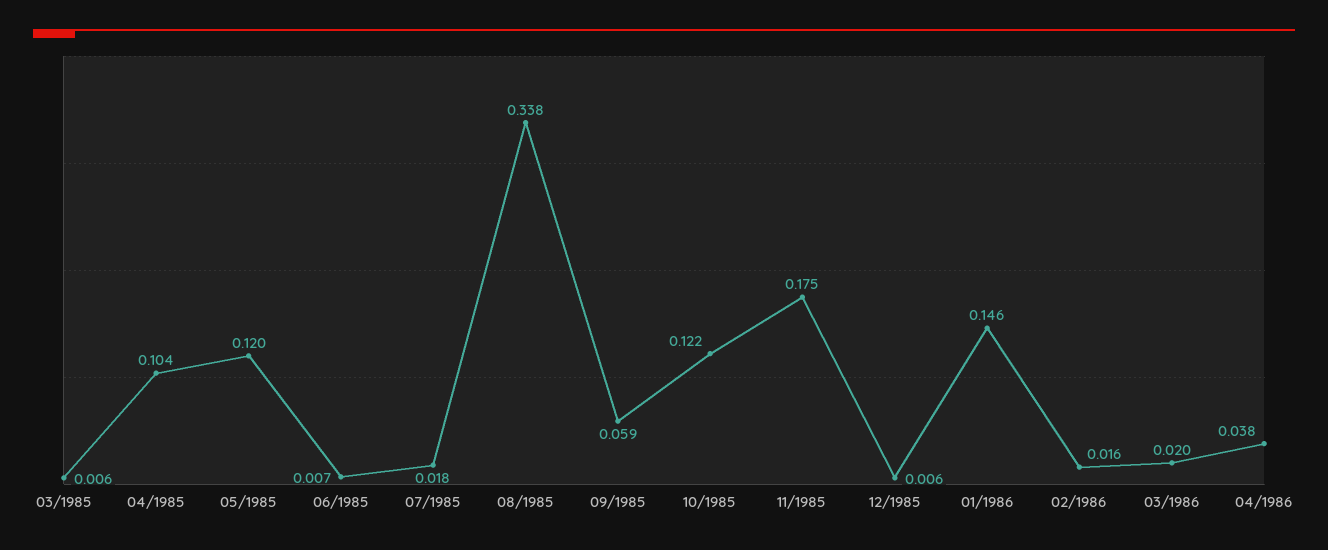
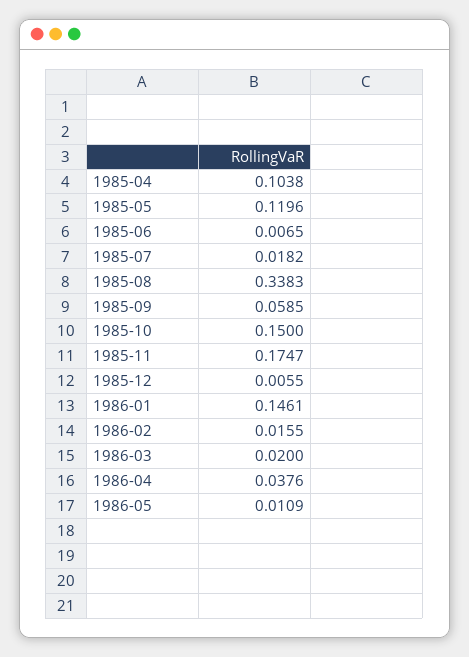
03/1985: 0.006 -> none
10/1985: 0.122 -> 0.15
1986-05: none -> 0.0109

